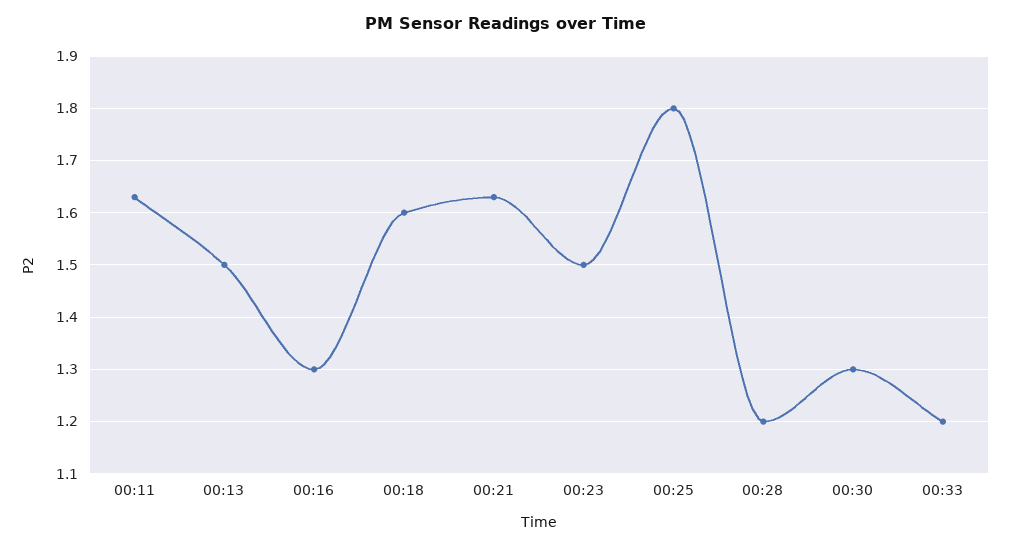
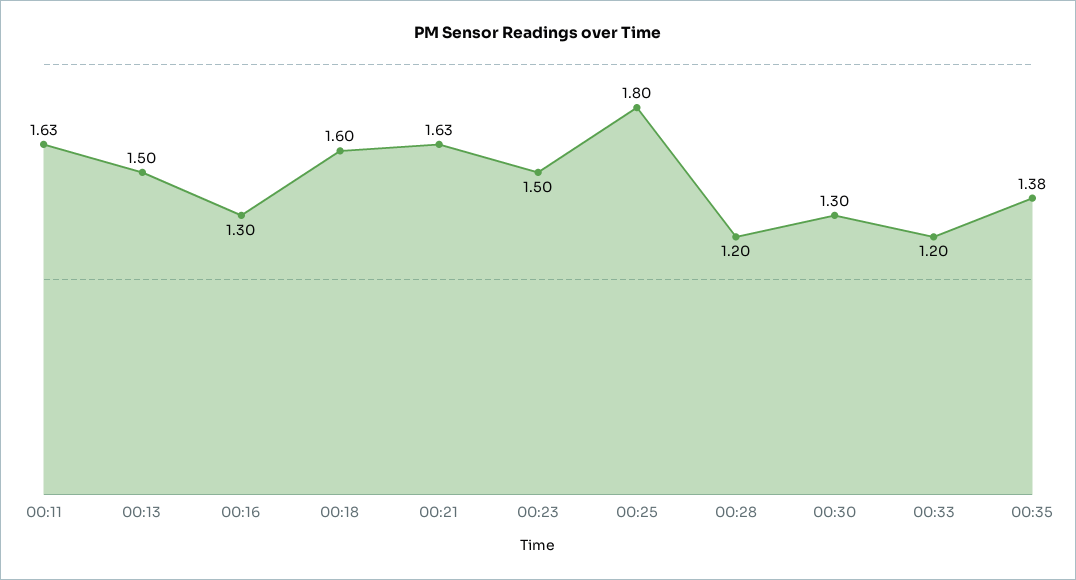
00:35: none -> 1.38

